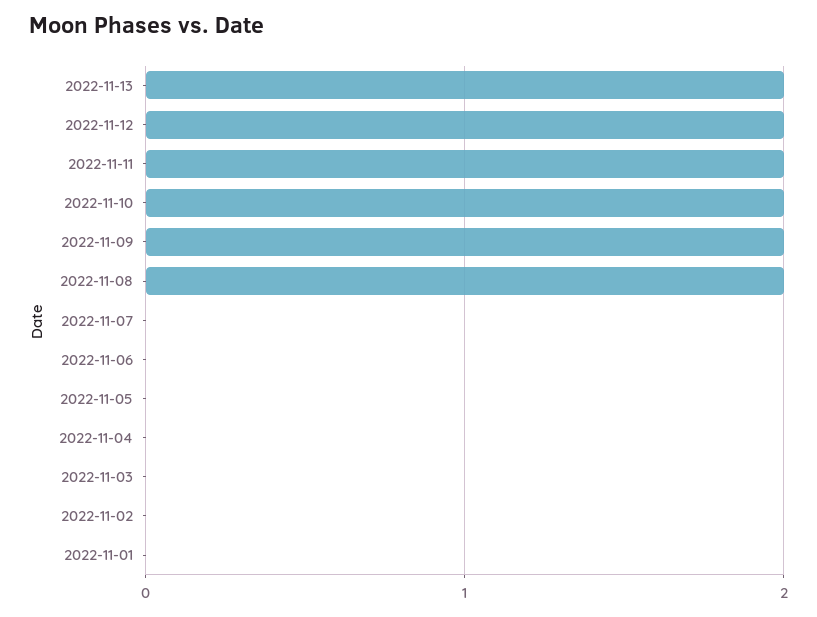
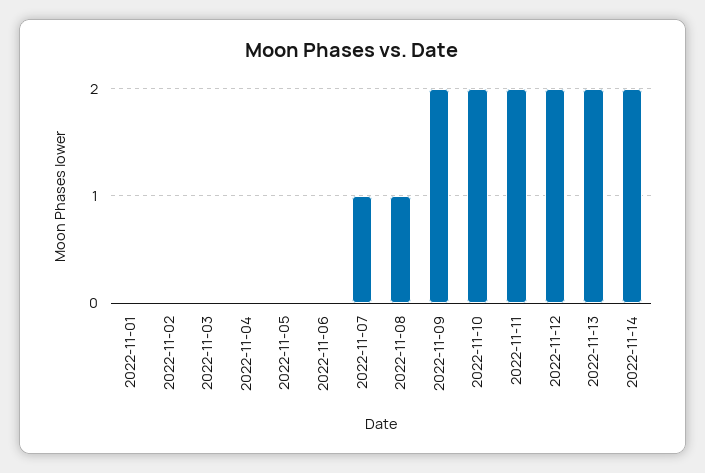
2022-11-08: 2 -> 1
2022-11-07: 0 -> 1
2022-11-14: none -> 2

